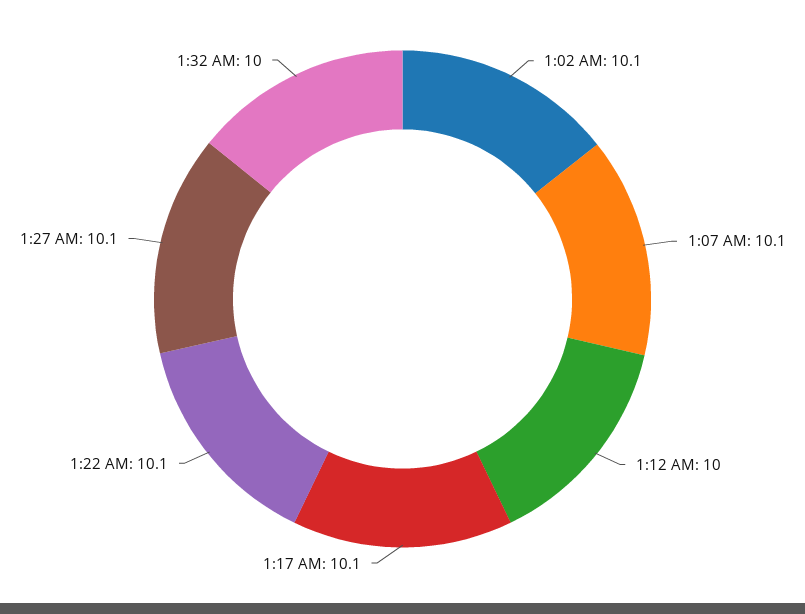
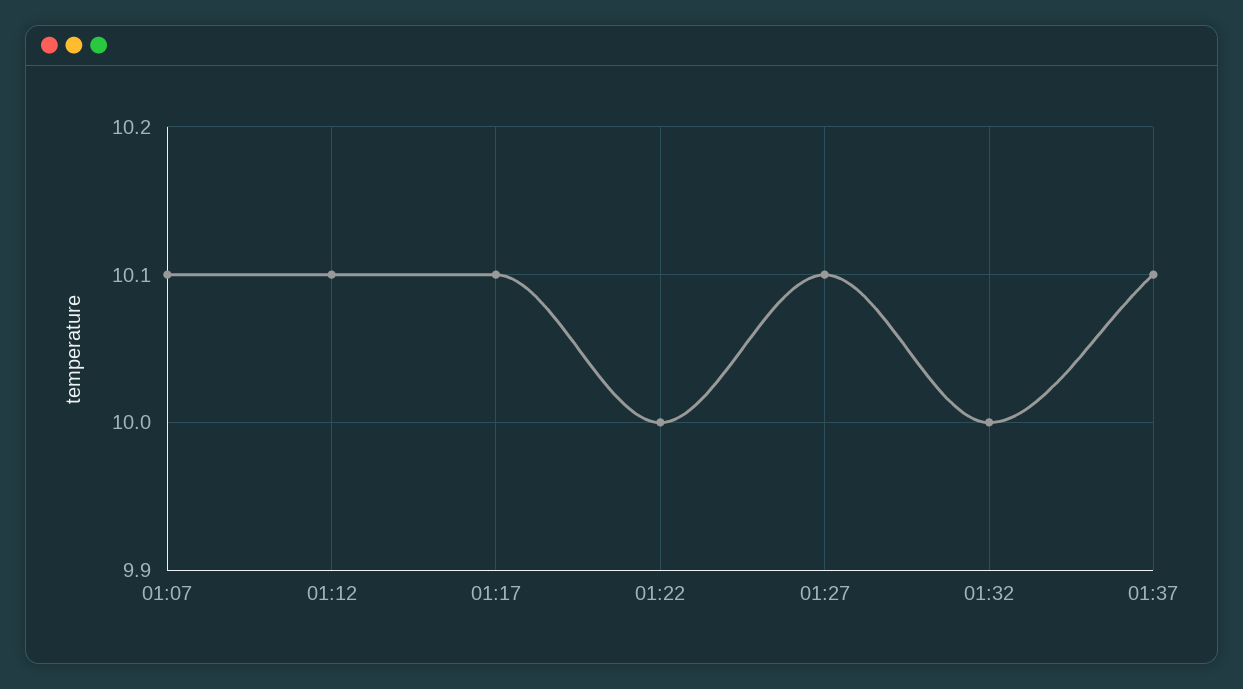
1:02 AM: 10.1 -> none
1:12 AM: 10 -> 10.1
1:22 AM: 10.1 -> 10
01:37: none -> 10.1

